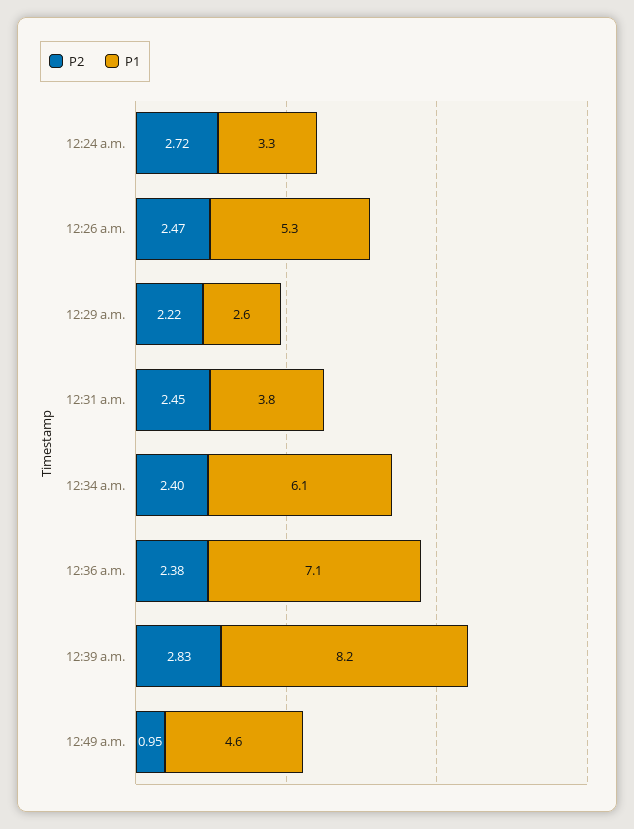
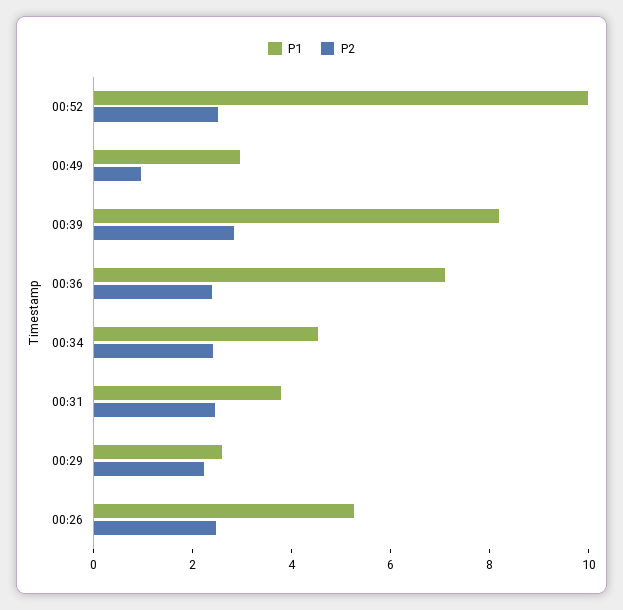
P2, 12:24 a.m.: 2.72 -> none
P1, 12:24 a.m.: 3.3 -> none
P1, 12:34 a.m.: 6.1 -> 4.5
P1, 12:49 a.m.: 4.6 -> 3
P1, 00:52: none -> 10
P2, 00:52: none -> 2.5

